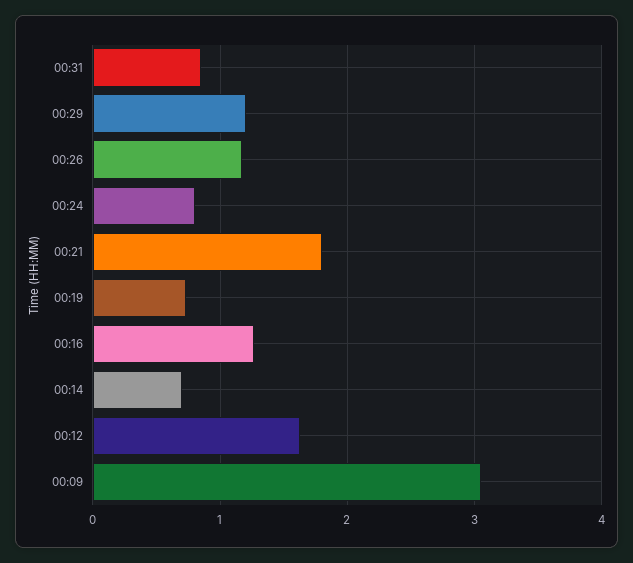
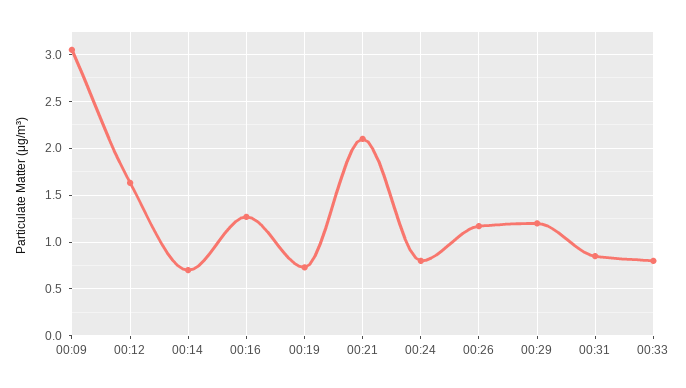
00:21: 1.8 -> 2.1
00:33: none -> 0.8

